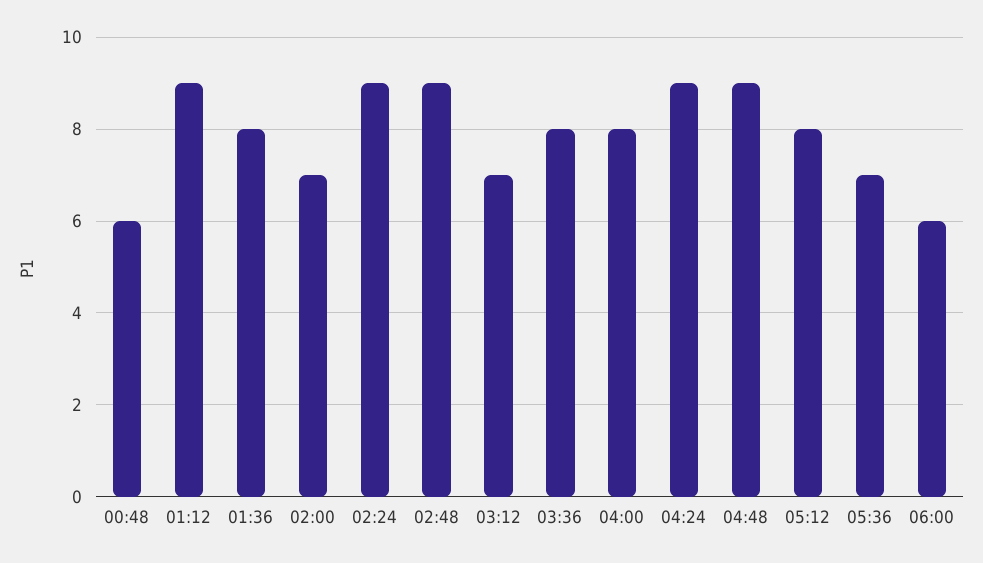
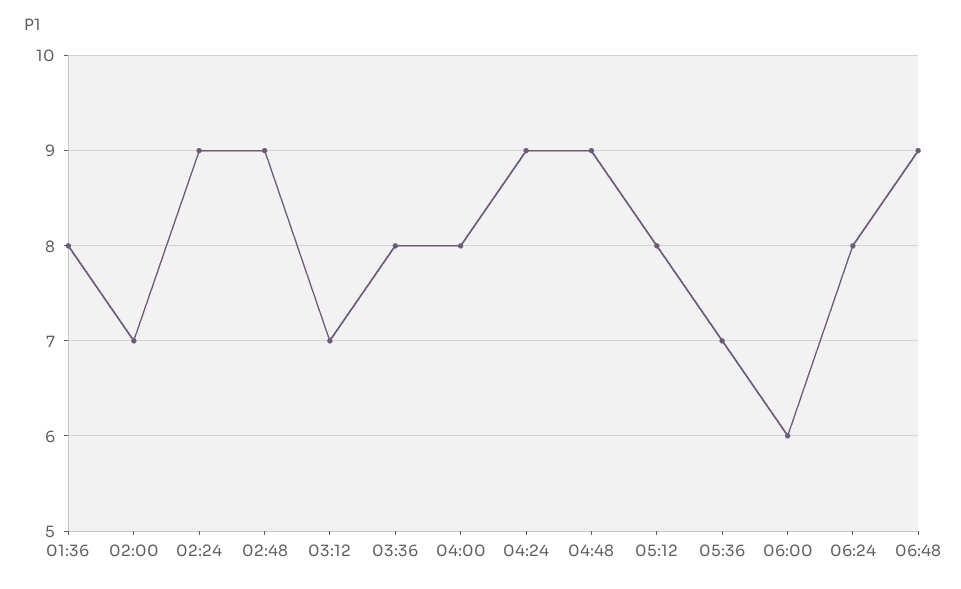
00:48: 6 -> none
01:12: 9 -> none
06:24: none -> 8
06:48: none -> 9

